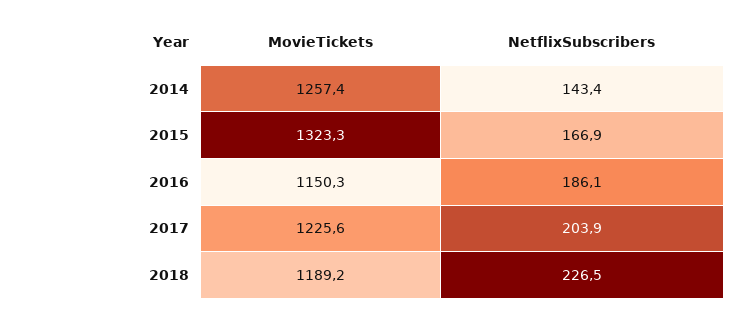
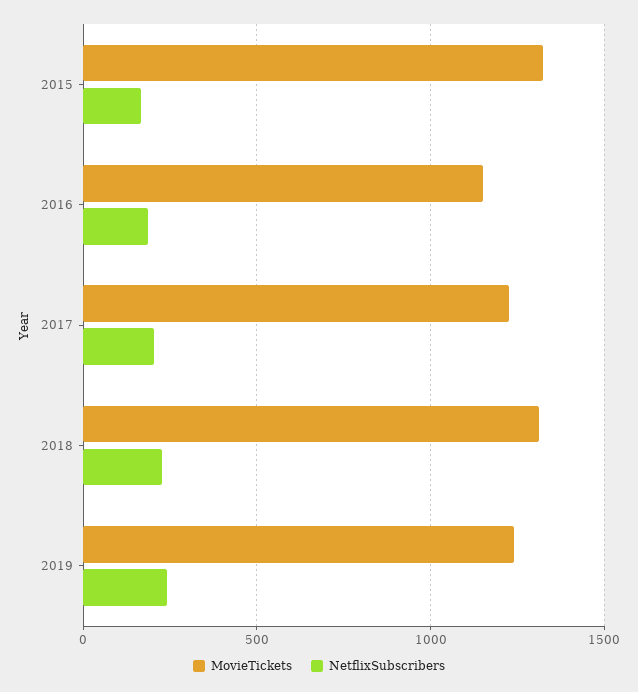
MovieTickets, 2014: 1257.4 -> none
NetflixSubscribers, 2014: 143.4 -> none
MovieTickets, 2018: 1189.2 -> 1300
MovieTickets, 2019: none -> 1250
NetflixSubscribers, 2019: none -> 250

